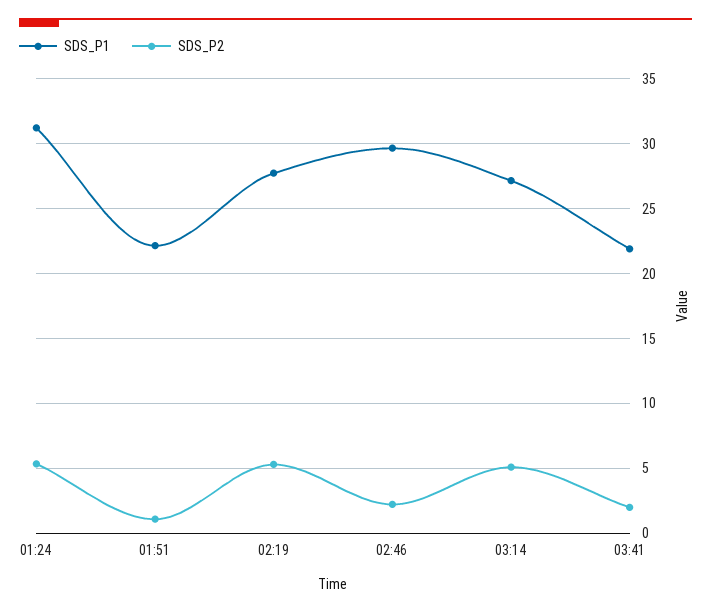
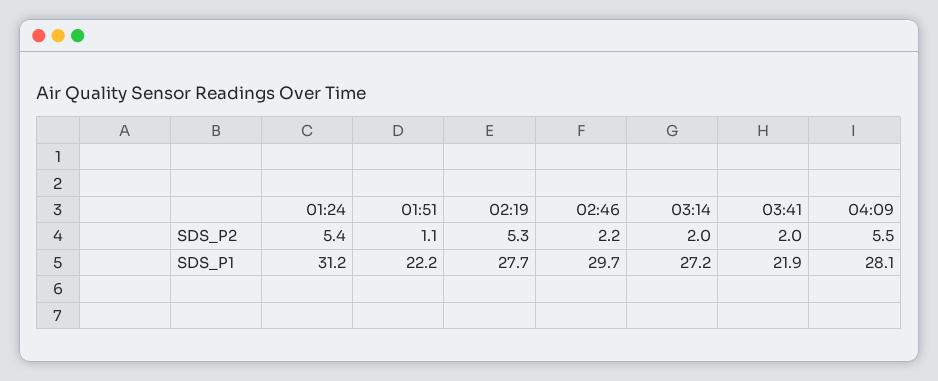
SDS_P2, 03:14: 5 -> 2
SDS_P2, 04:09: none -> 5.5
SDS_P1, 04:09: none -> 28.1

